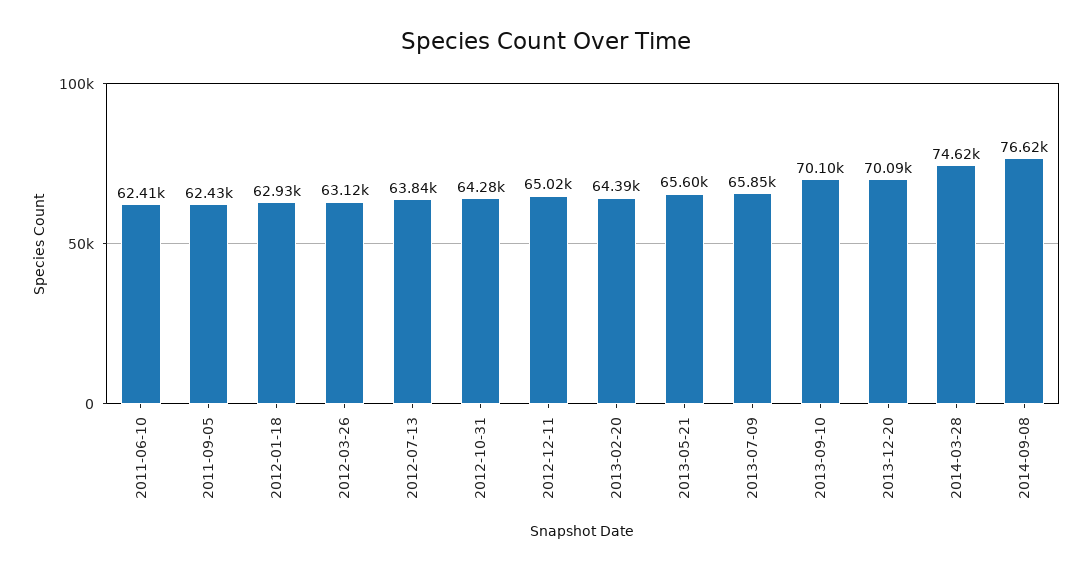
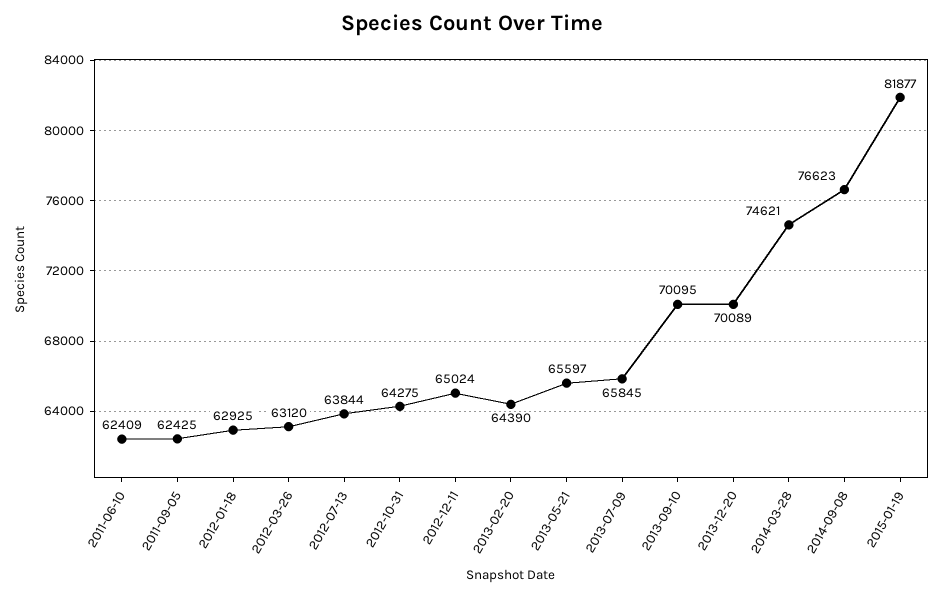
2015-01-19: none -> 81877

